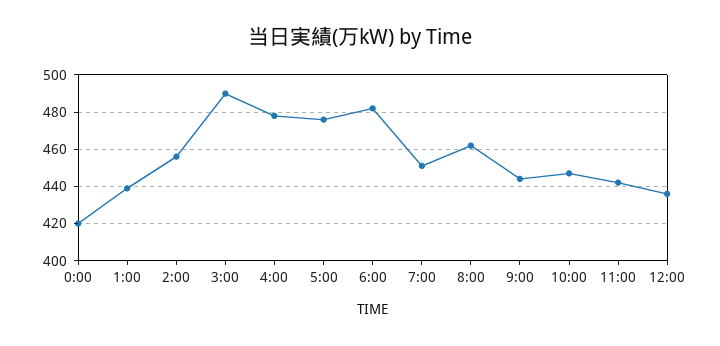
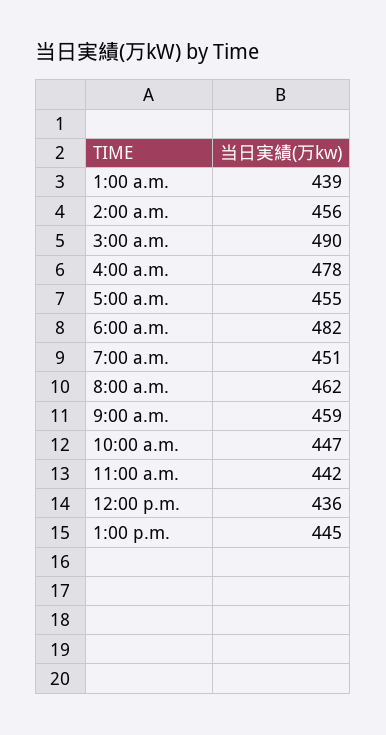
0:00: 420 -> none
5:00: 475 -> 455
9:00: 445 -> 459
1:00 p.m.: none -> 445

